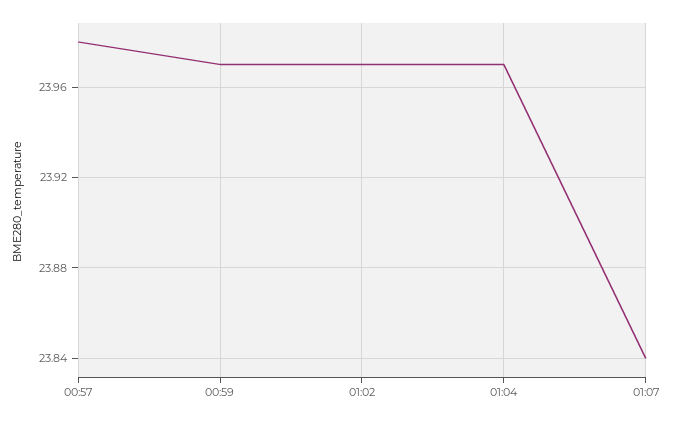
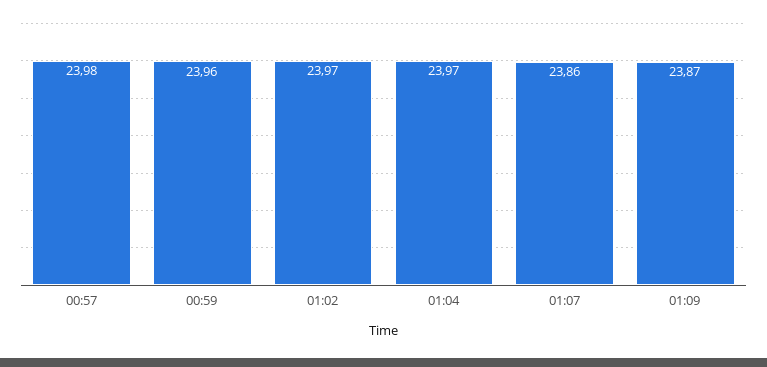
00:59: 23.97 -> 23.96
01:07: 23.84 -> 23.86
01:09: none -> 23.87

